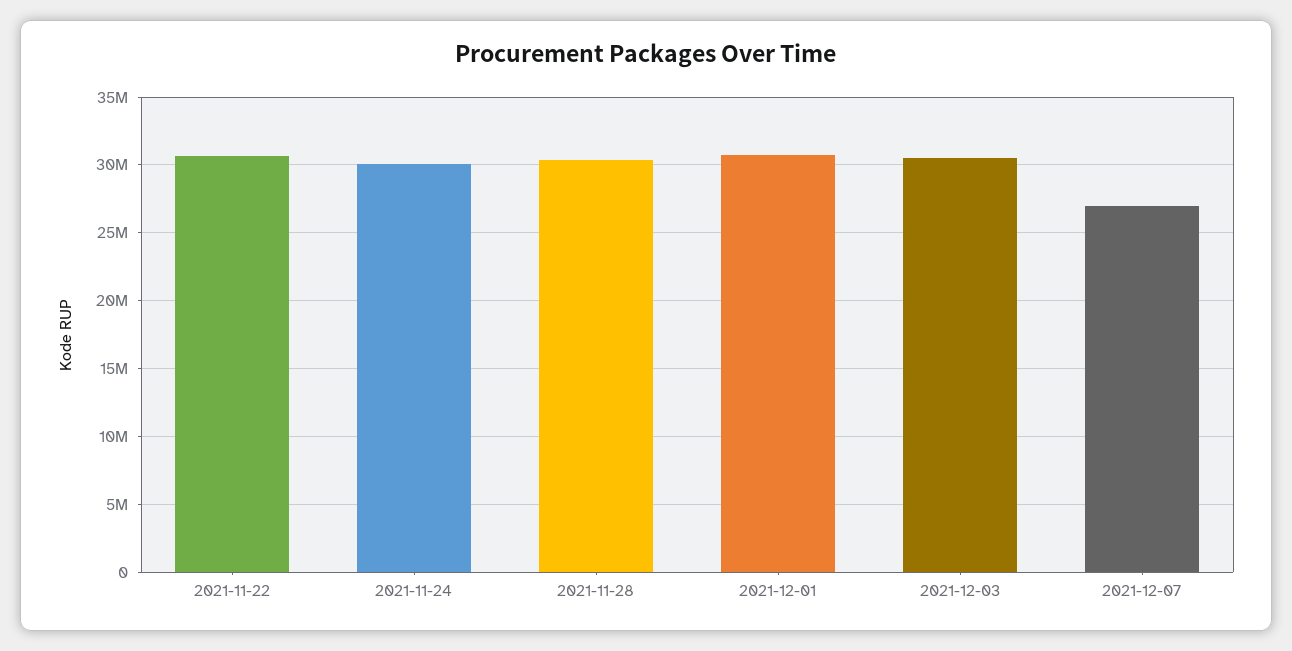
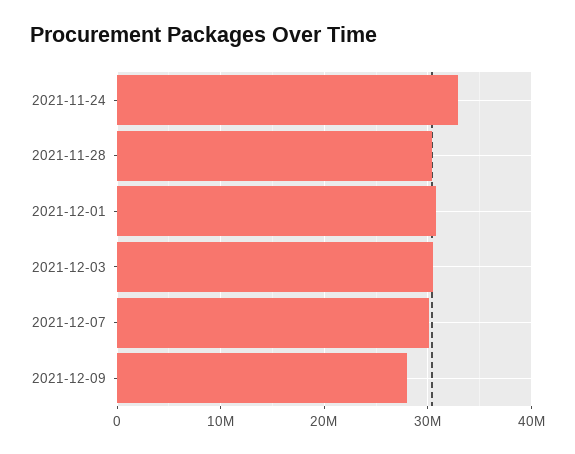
2021-11-22: 30500000 -> none
2021-11-24: 30000000 -> 33000000
2021-12-07: 27000000 -> 30000000
2021-12-09: none -> 28000000

